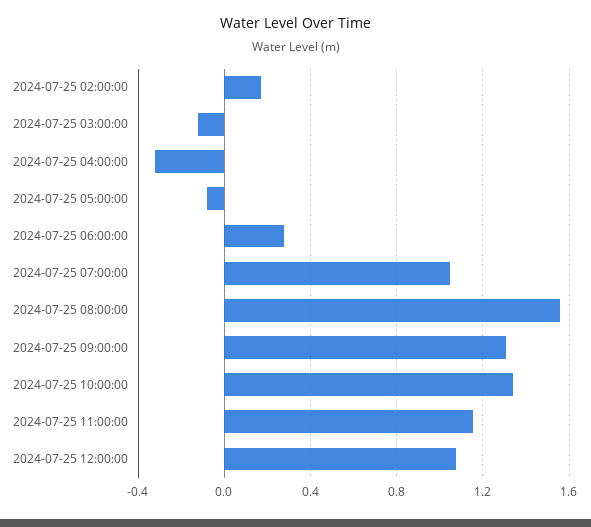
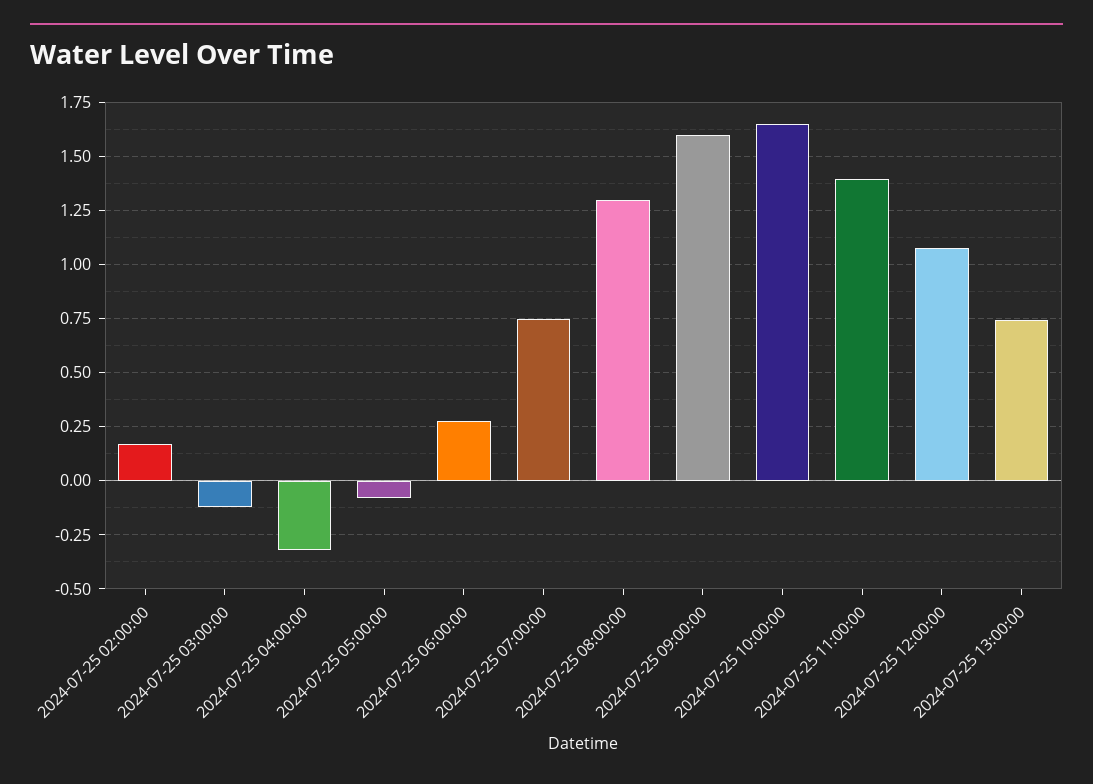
2024-07-25 07:00:00: 1.05 -> 0.75
2024-07-25 08:00:00: 1.55 -> 1.3
2024-07-25 09:00:00: 1.3 -> 1.6
2024-07-25 10:00:00: 1.35 -> 1.65
2024-07-25 11:00:00: 1.15 -> 1.4
2024-07-25 13:00:00: none -> 0.75

